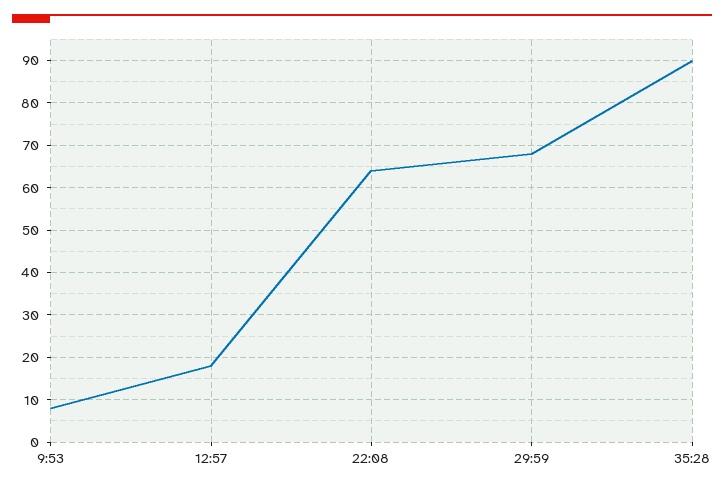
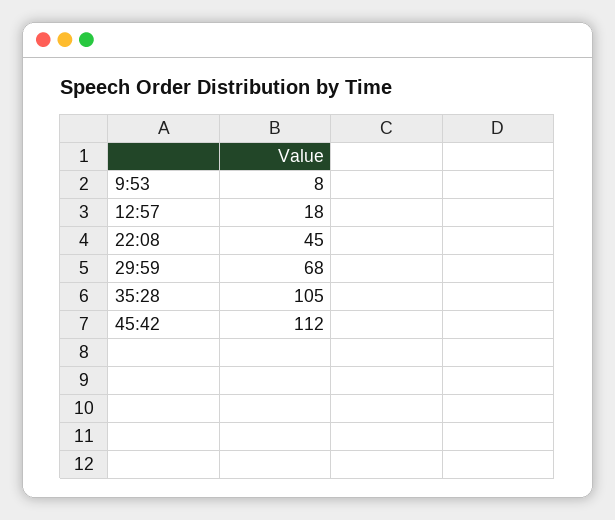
22:08: 65 -> 45
35:28: 90 -> 105
45:42: none -> 112

